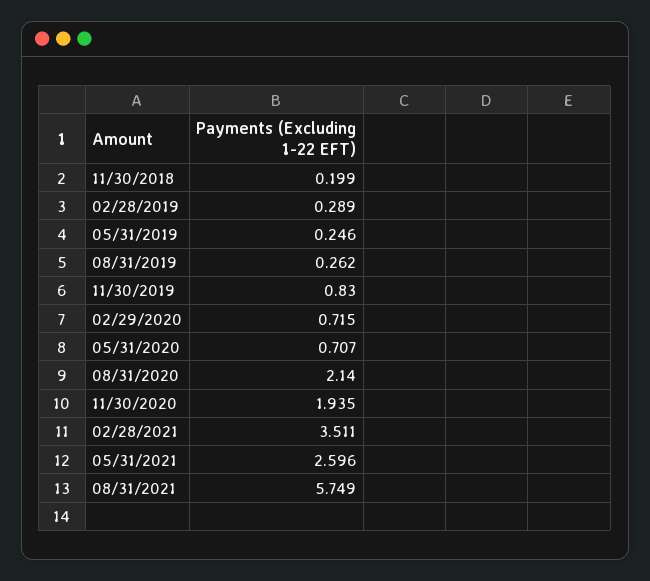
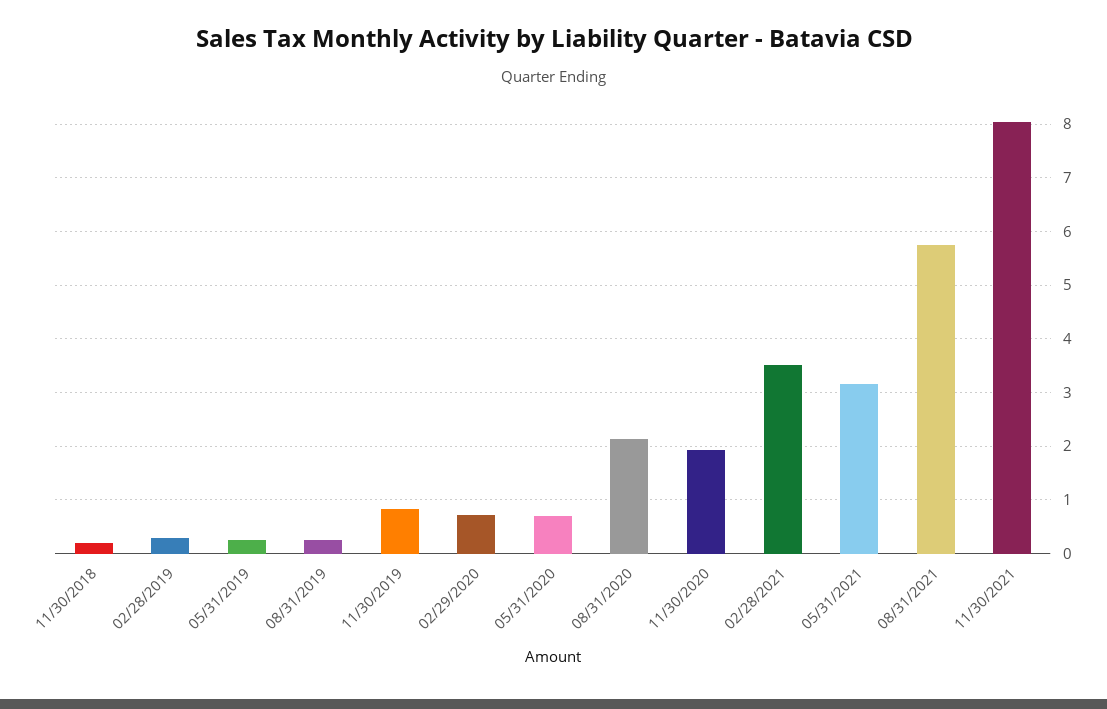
05/31/2021: 2.596 -> 3.2
11/30/2021: none -> 8

